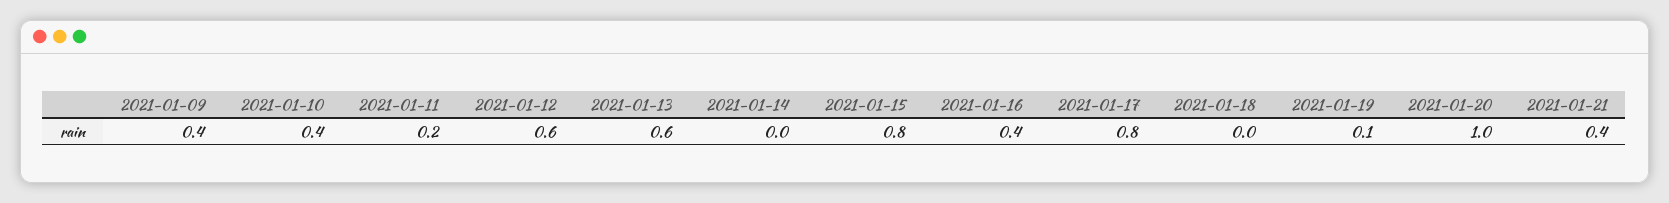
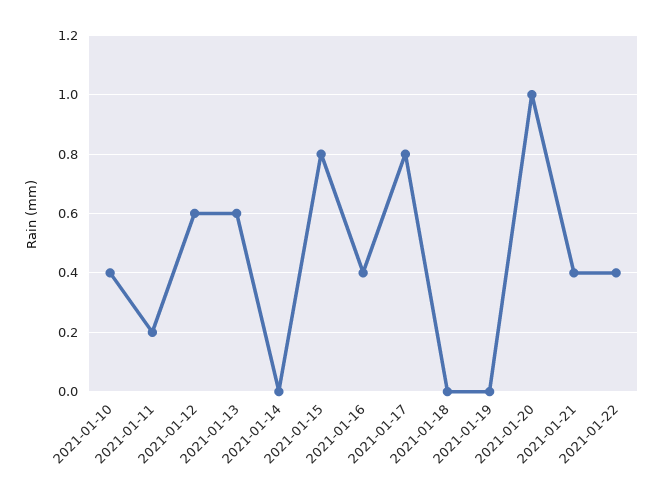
2021-01-09: 0.4 -> none
2021-01-19: 0.1 -> 0
2021-01-22: none -> 0.4

